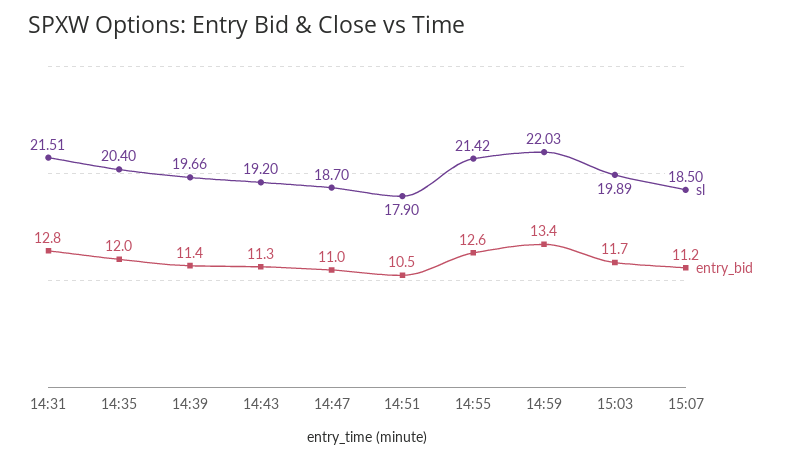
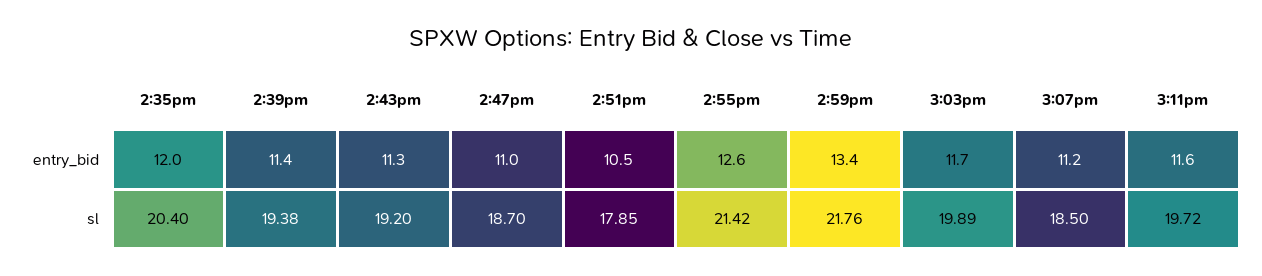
sl, 14:31: 21.51 -> none
entry_bid, 14:31: 12.8 -> none
sl, 14:39: 19.66 -> 19.38
sl, 14:51: 17.9 -> 17.85
sl, 14:59: 22.03 -> 21.76
entry_bid, 3:11pm: none -> 11.6
sl, 3:11pm: none -> 19.72

